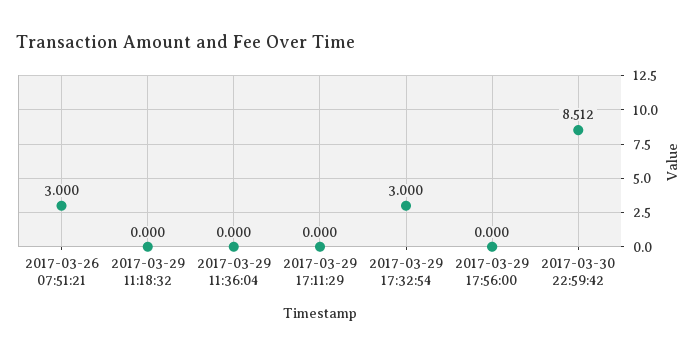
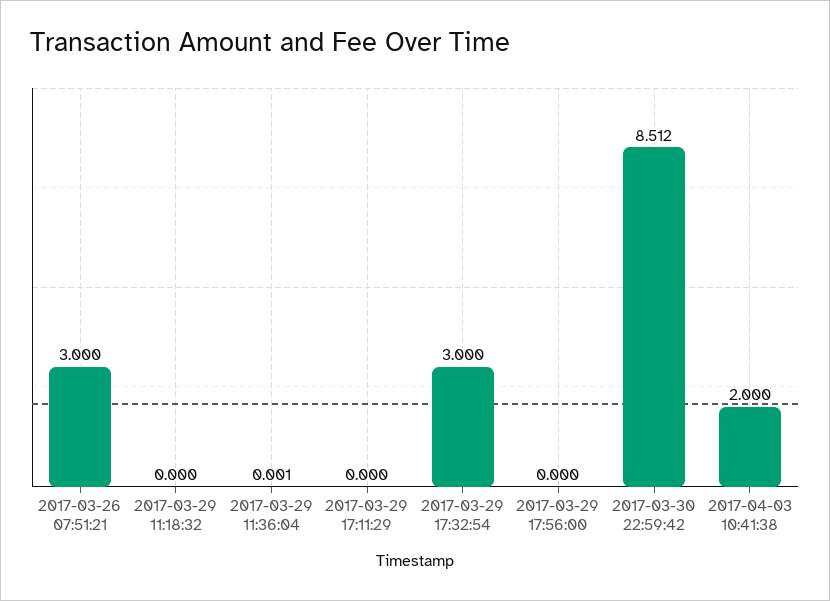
2017-03-29 11:36:04: 0 -> 0.001
2017-04-03 10:41:38: none -> 2

